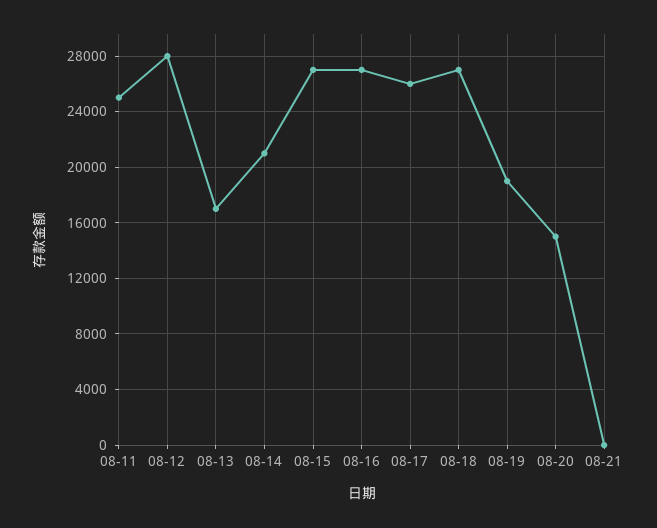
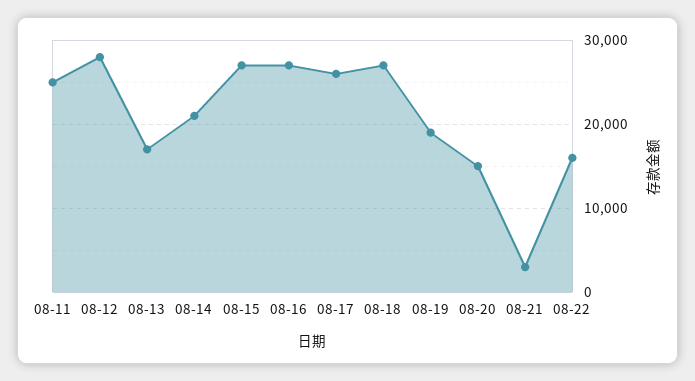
08-21: 0 -> 3000
08-22: none -> 16000

